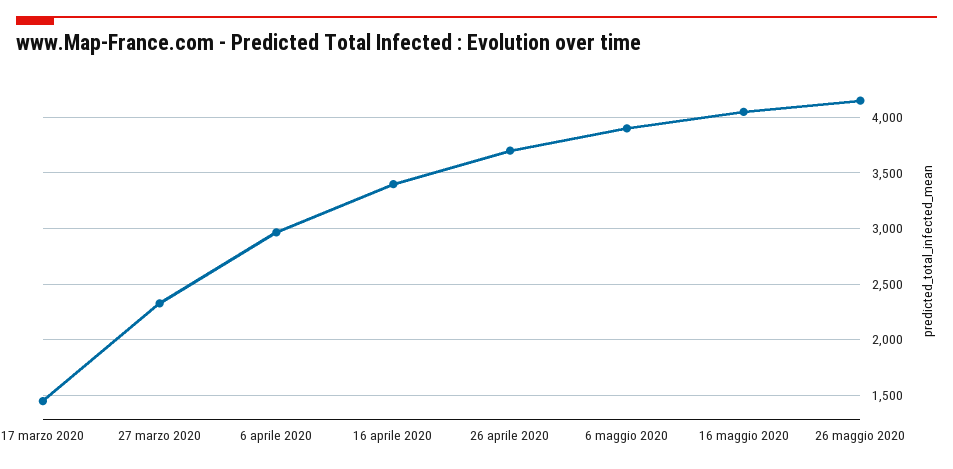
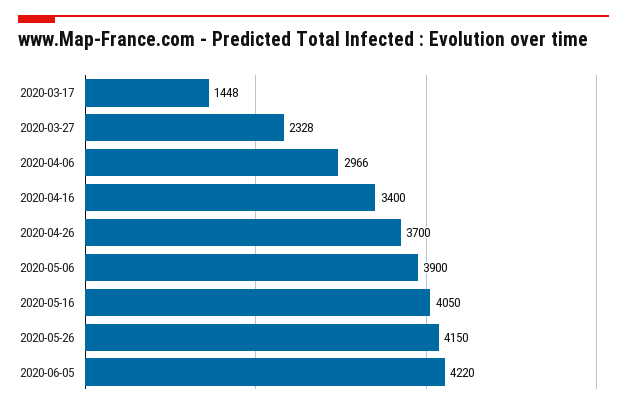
2020-06-05: none -> 4220

